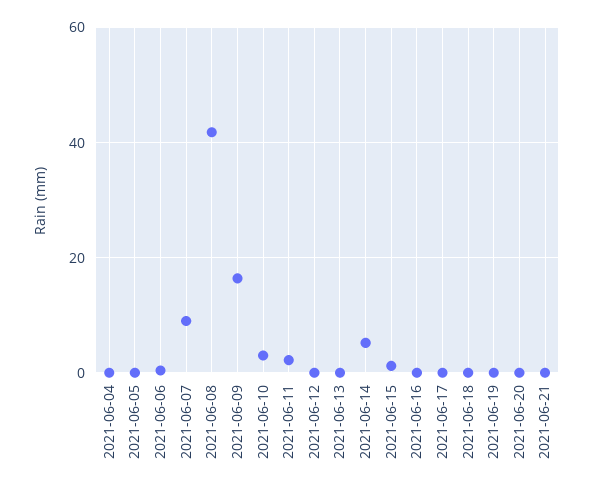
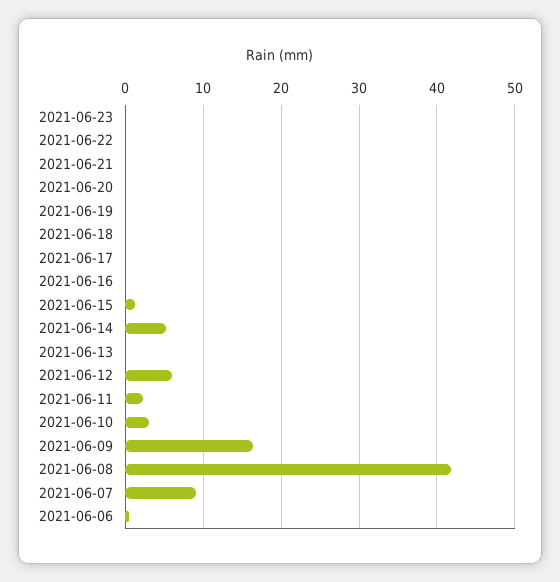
2021-06-04: 0 -> none
2021-06-05: 0 -> none
2021-06-12: 0 -> 6
2021-06-23: none -> 0
2021-06-22: none -> 0

